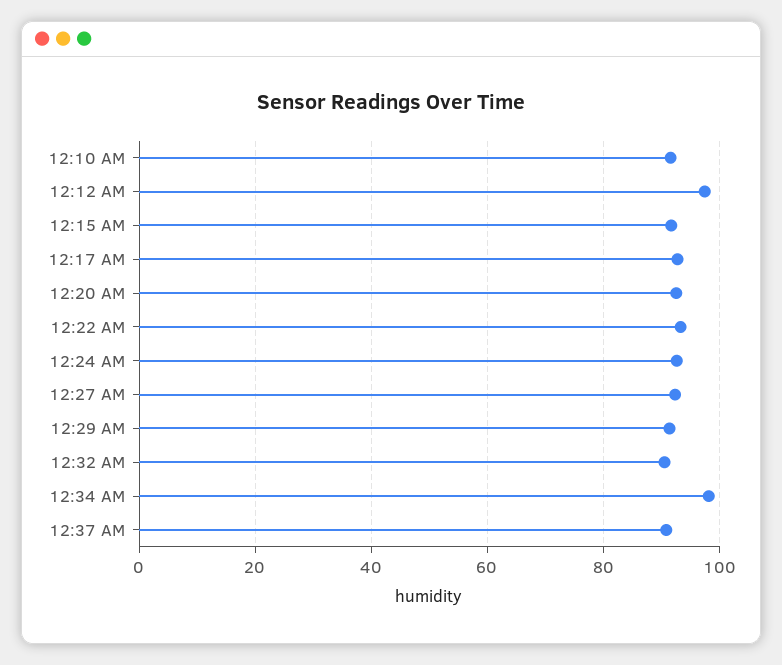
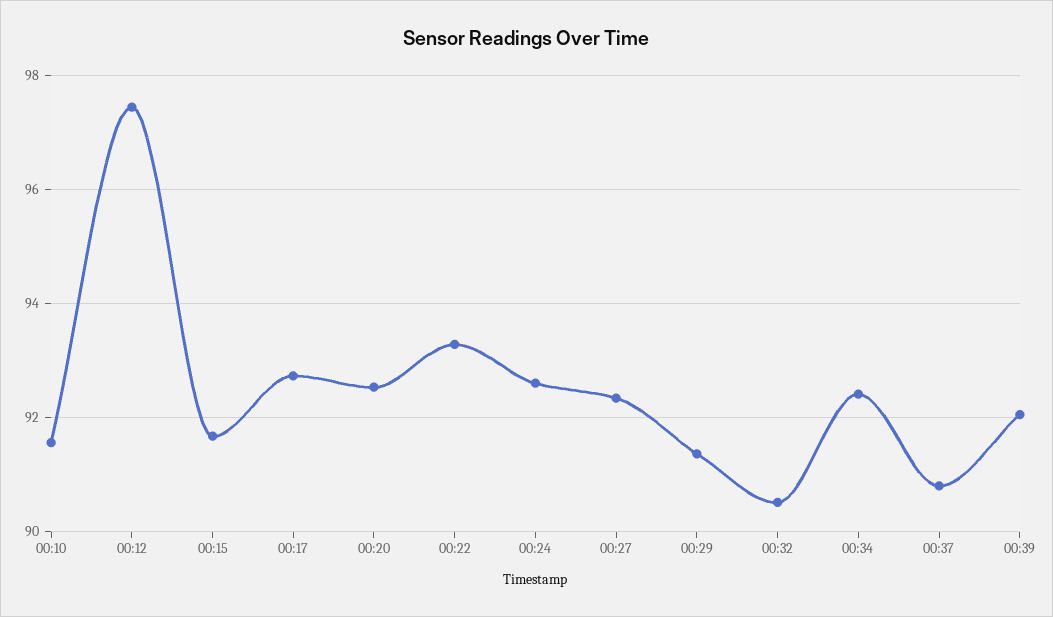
12:34 AM: 98 -> 92.4
00:39: none -> 92

